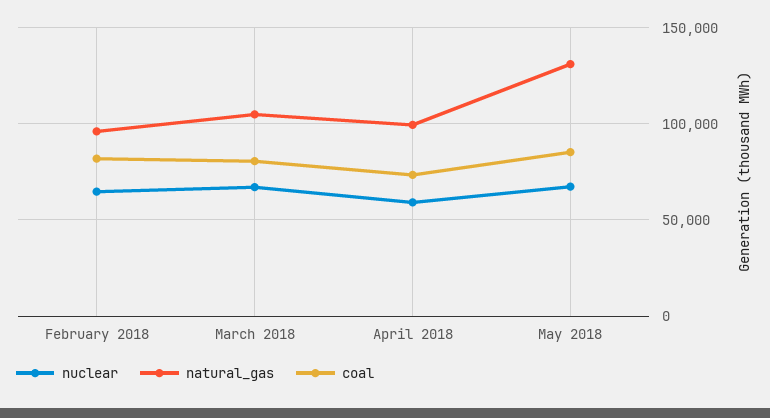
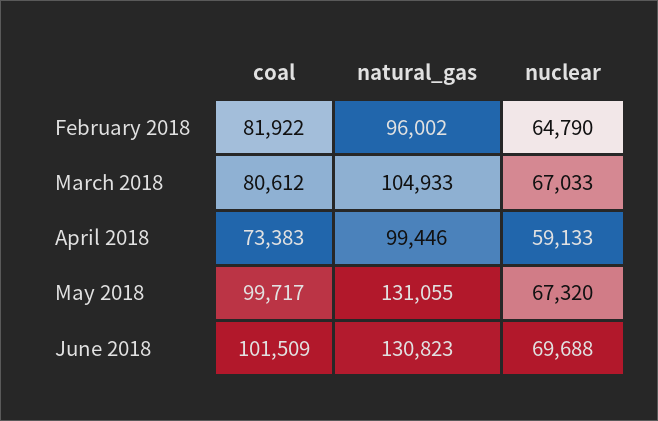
coal, May 2018: 85000 -> 99717
coal, June 2018: none -> 101509
natural_gas, June 2018: none -> 130823
nuclear, June 2018: none -> 69688

